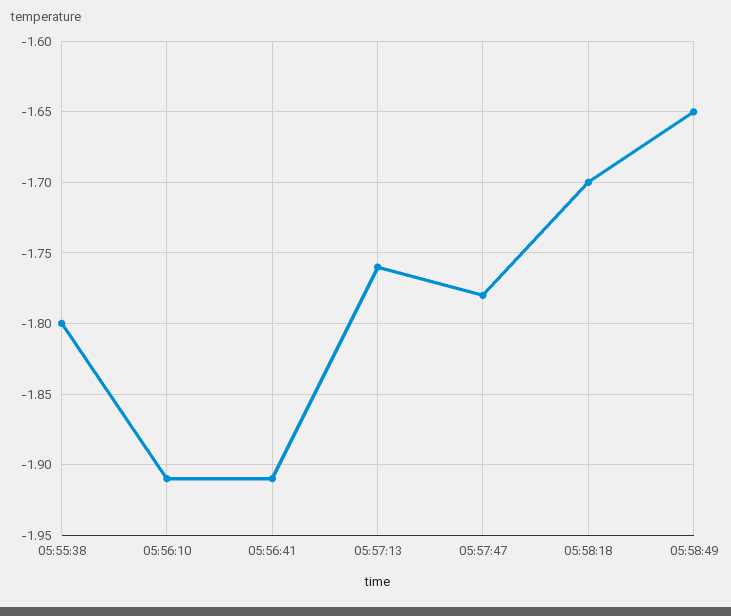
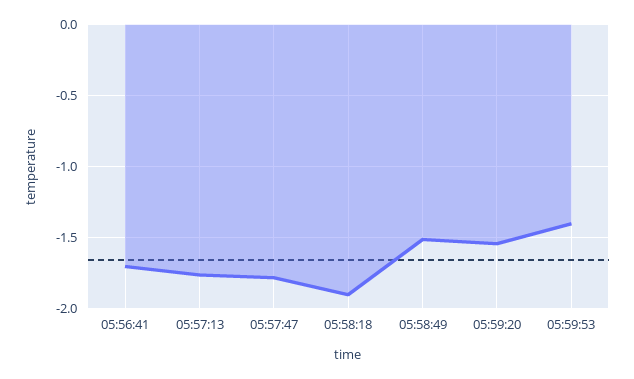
05:55:38: -1.8 -> none
05:56:10: -1.91 -> none
05:56:41: -1.91 -> -1.7
05:58:18: -1.7 -> -1.9
05:58:49: -1.65 -> -1.5
05:59:20: none -> -1.55
05:59:53: none -> -1.4

